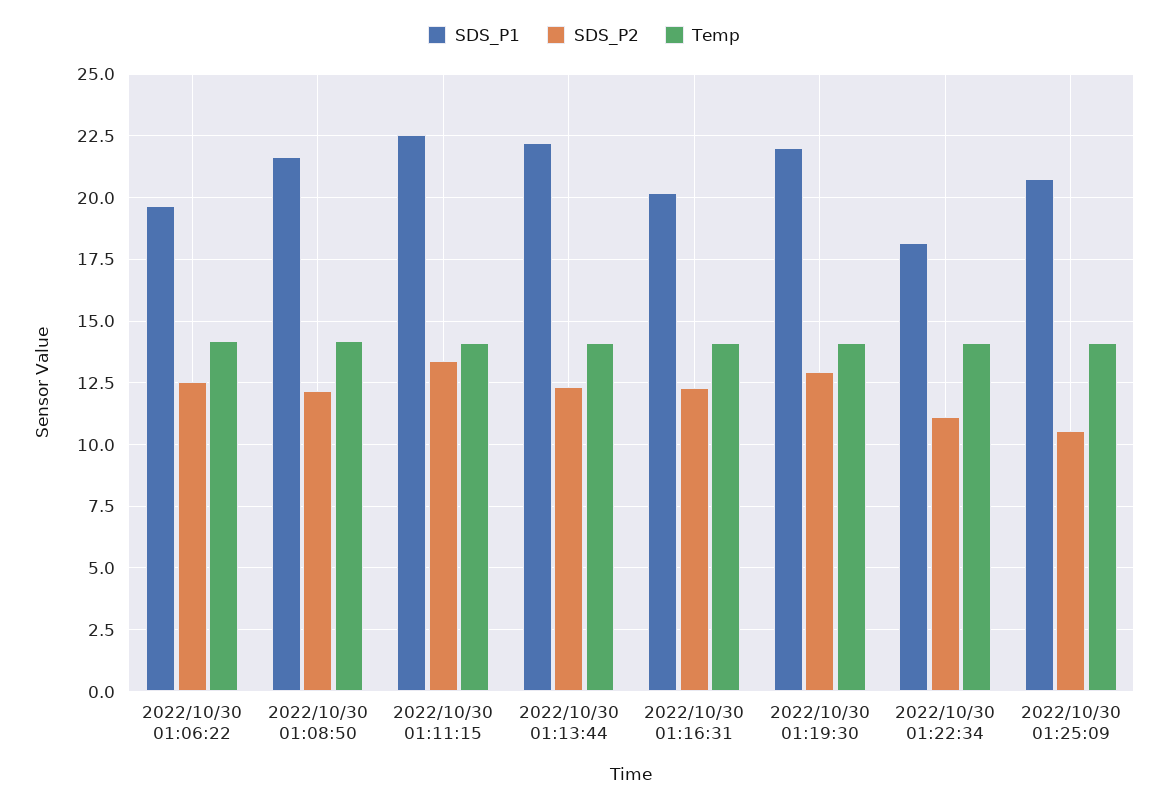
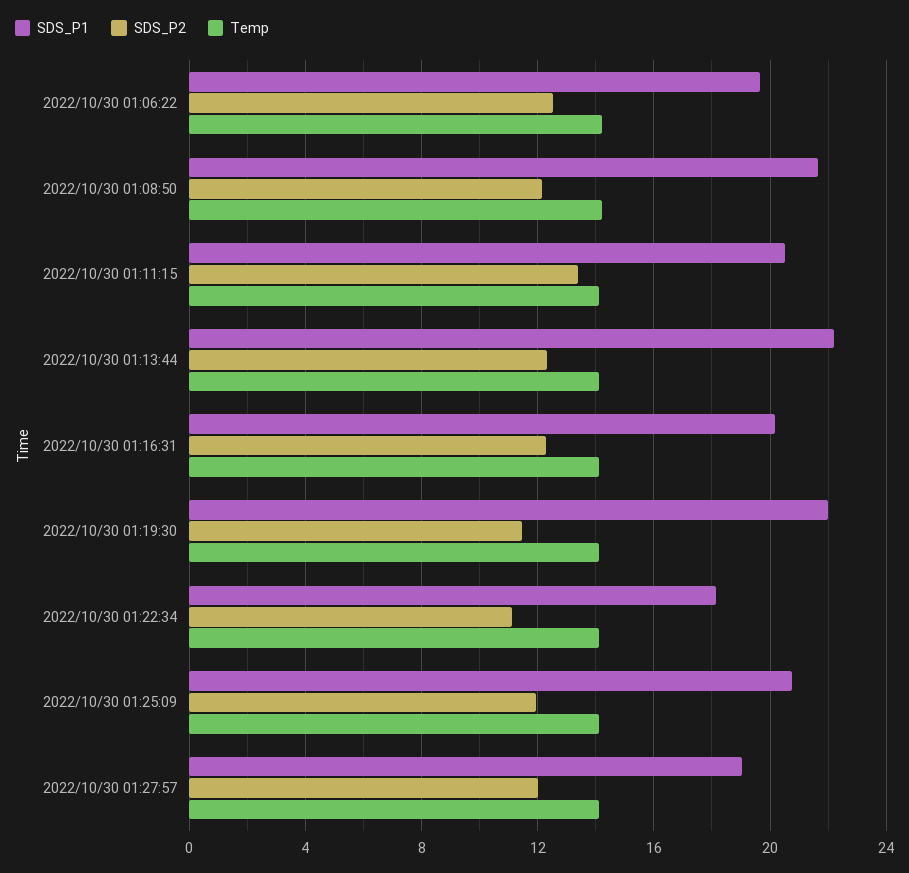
SDS_P1, 2022/10/30 01:11:15: 22.5 -> 20.5
SDS_P2, 2022/10/30 01:19:30: 13 -> 11.5
SDS_P2, 2022/10/30 01:25:09: 10.5 -> 12
SDS_P1, 2022/10/30 01:27:57: none -> 19
SDS_P2, 2022/10/30 01:27:57: none -> 12
Temp, 2022/10/30 01:27:57: none -> 14

